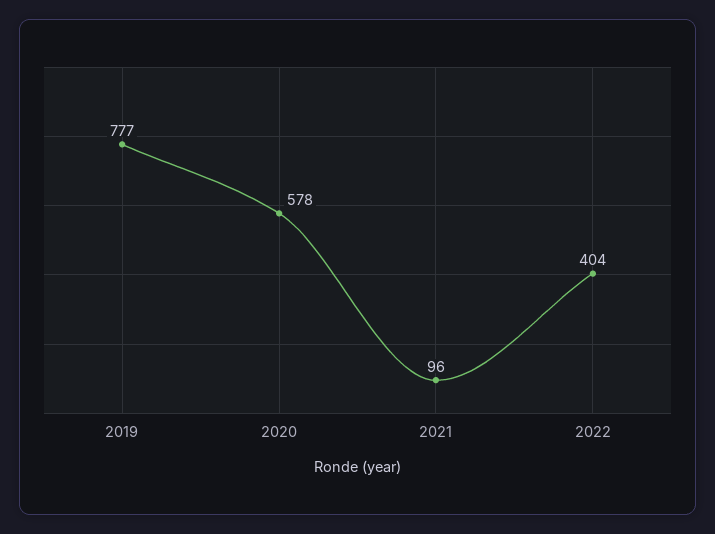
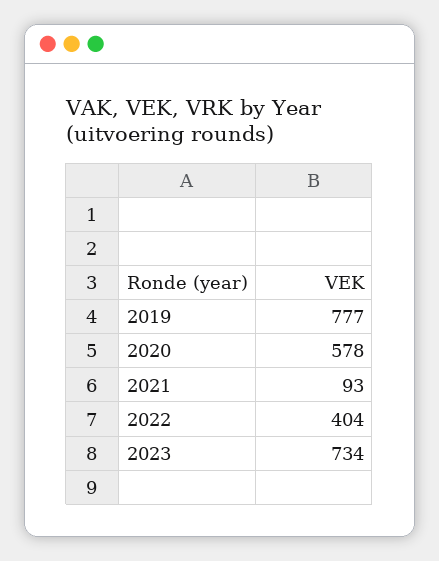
2021: 96 -> 93
2023: none -> 734

